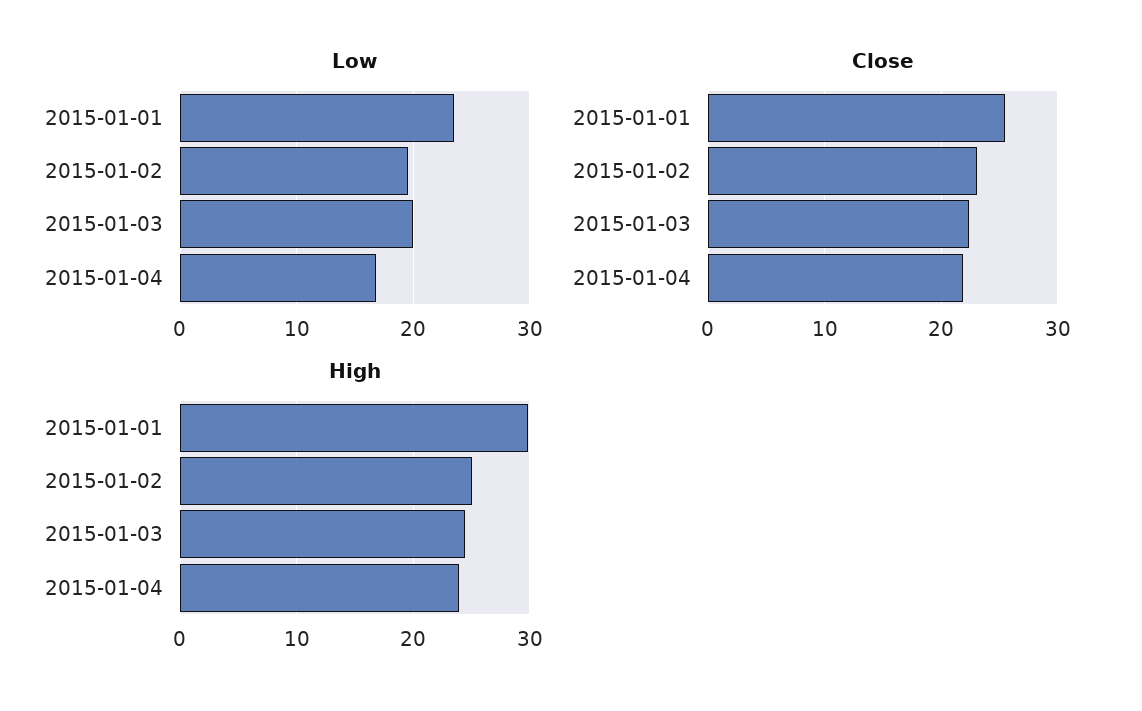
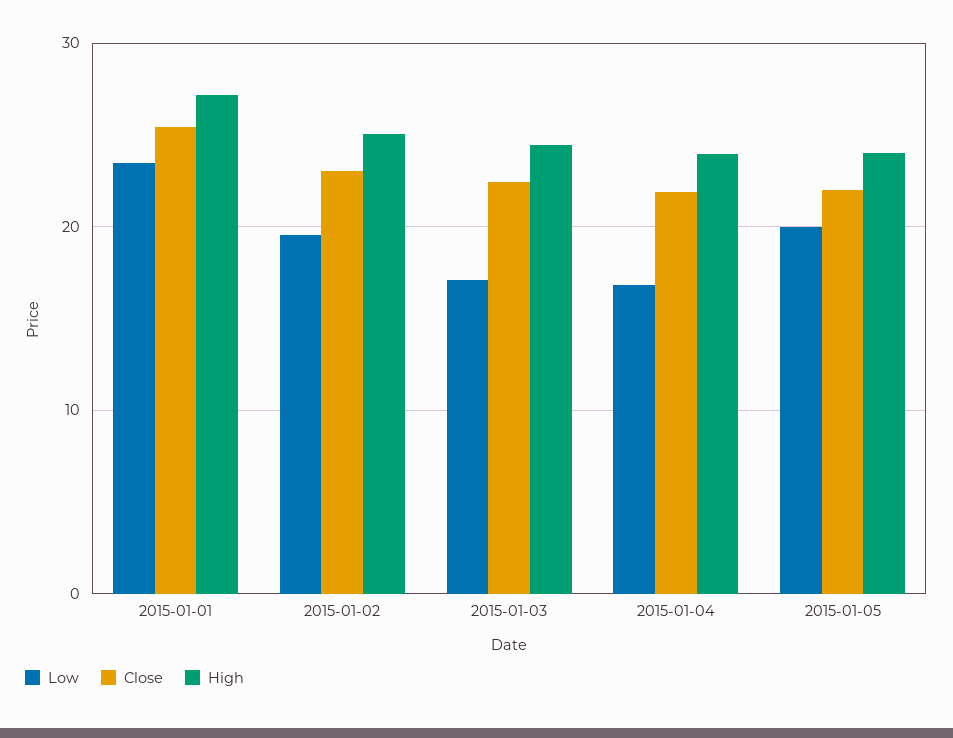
Low, 2015-01-03: 20 -> 17
High, 2015-01-01: 30 -> 27
Low, 2015-01-05: none -> 20
Close, 2015-01-05: none -> 22
High, 2015-01-05: none -> 24

